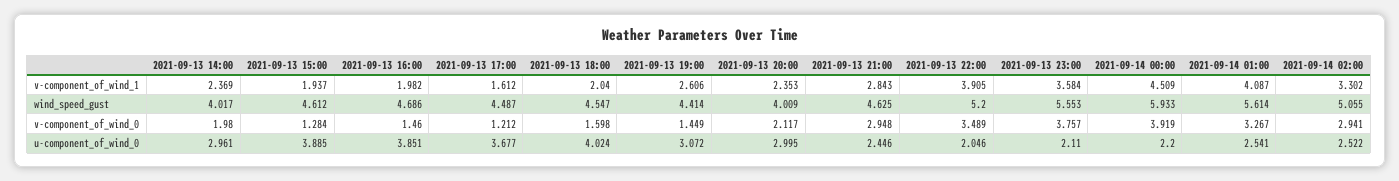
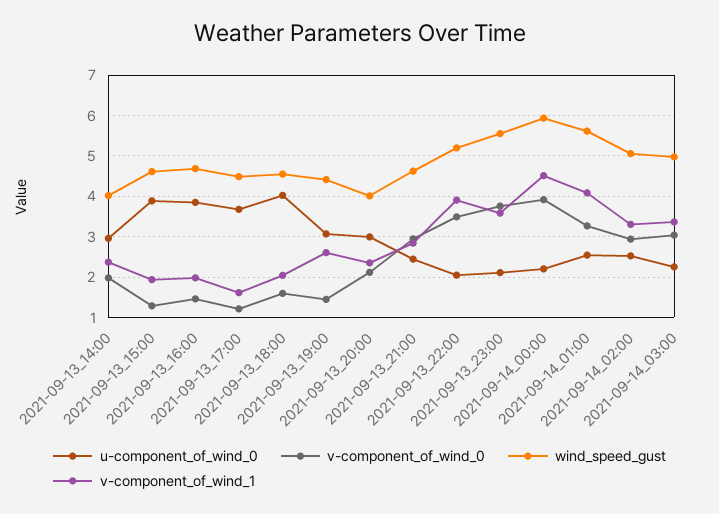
u-component_of_wind_0, 2021-09-14_03:00: none -> 2.2
v-component_of_wind_0, 2021-09-14_03:00: none -> 3
wind_speed_gust, 2021-09-14_03:00: none -> 5
v-component_of_wind_1, 2021-09-14_03:00: none -> 3.4

